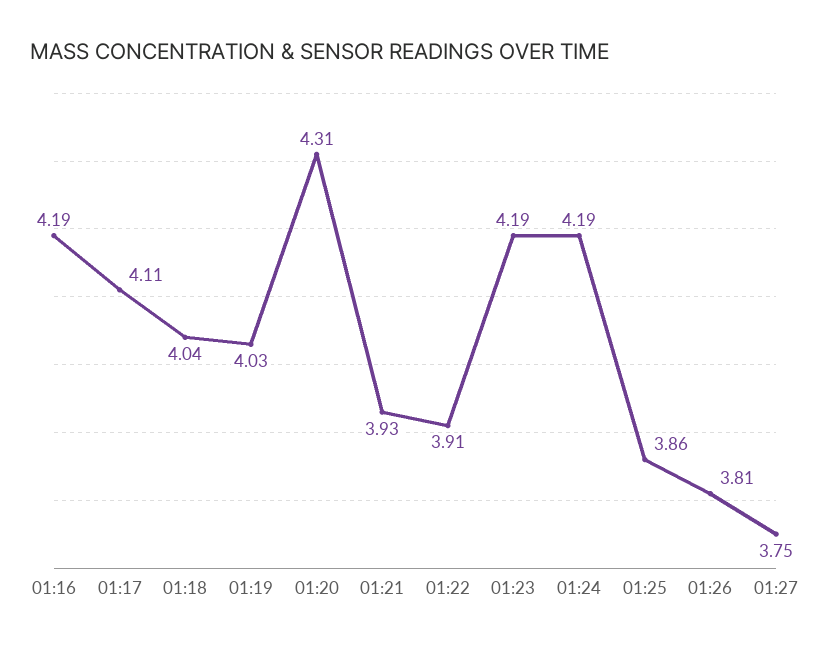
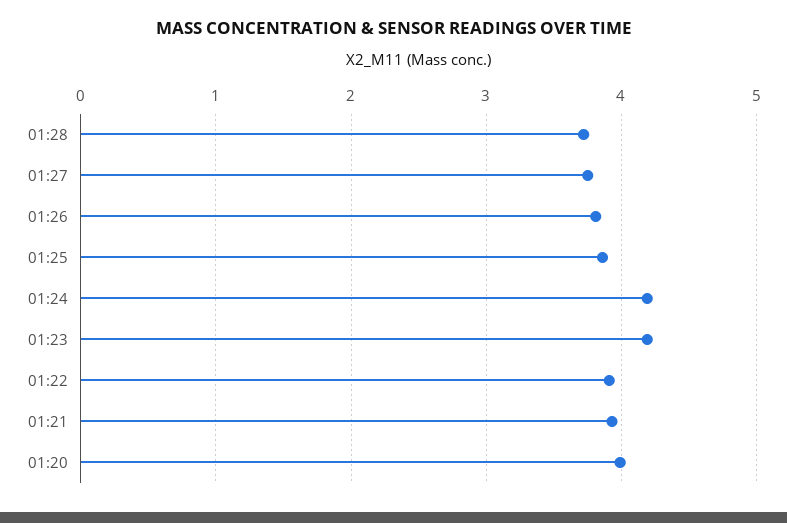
01:16: 4.19 -> none
01:17: 4.11 -> none
01:18: 4.04 -> none
01:19: 4.03 -> none
01:20: 4.31 -> 4
01:28: none -> 3.7

